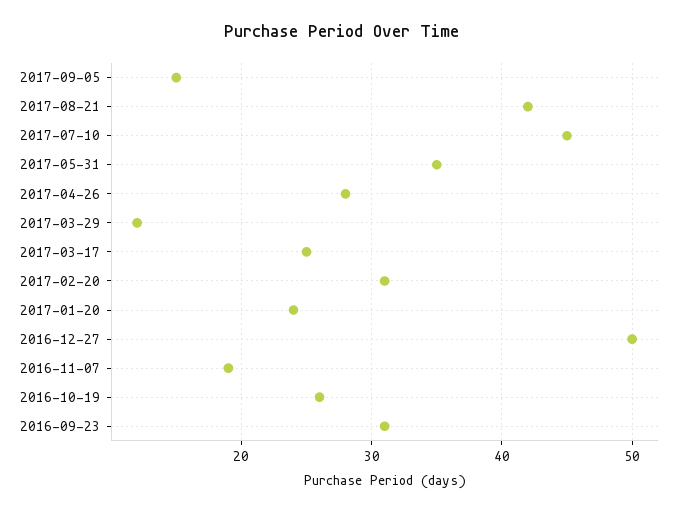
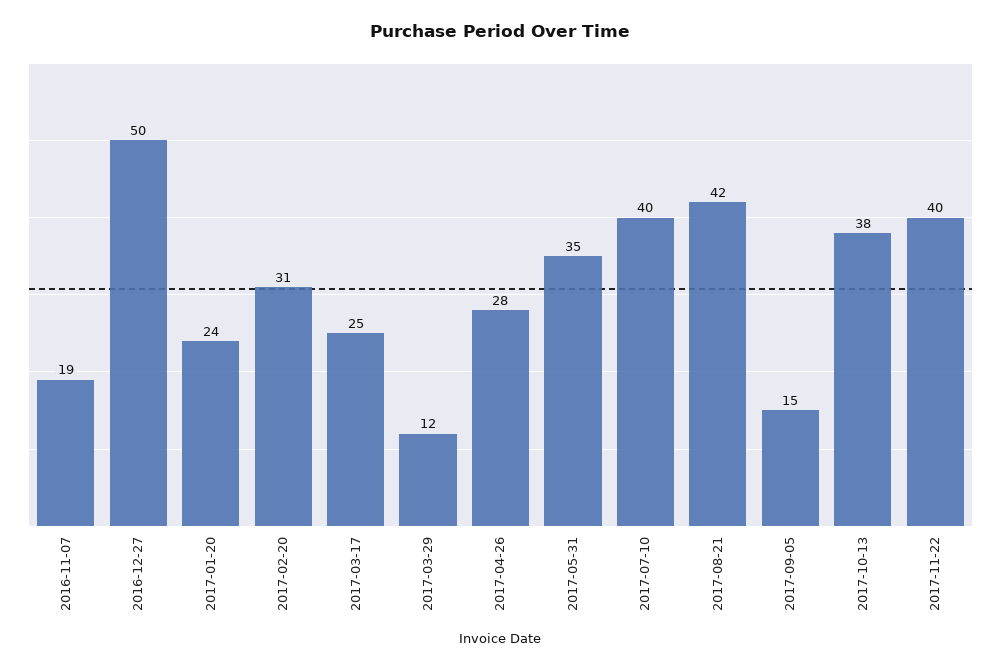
2017-07-10: 45 -> 40
2016-10-19: 26 -> none
2016-09-23: 31 -> none
2017-10-13: none -> 38
2017-11-22: none -> 40

